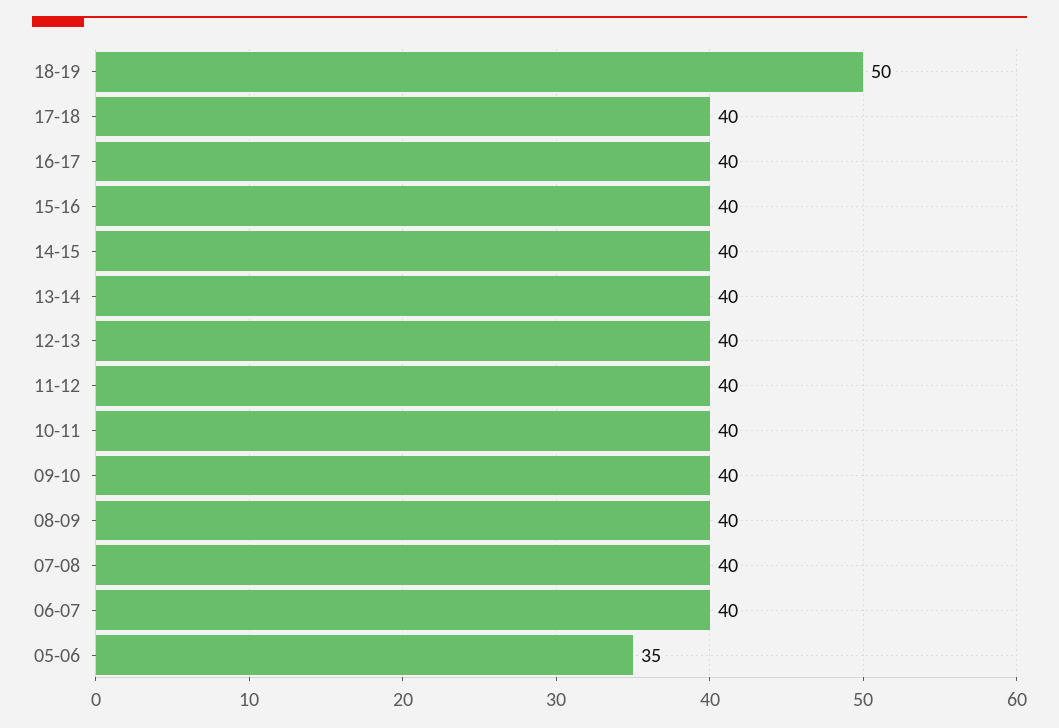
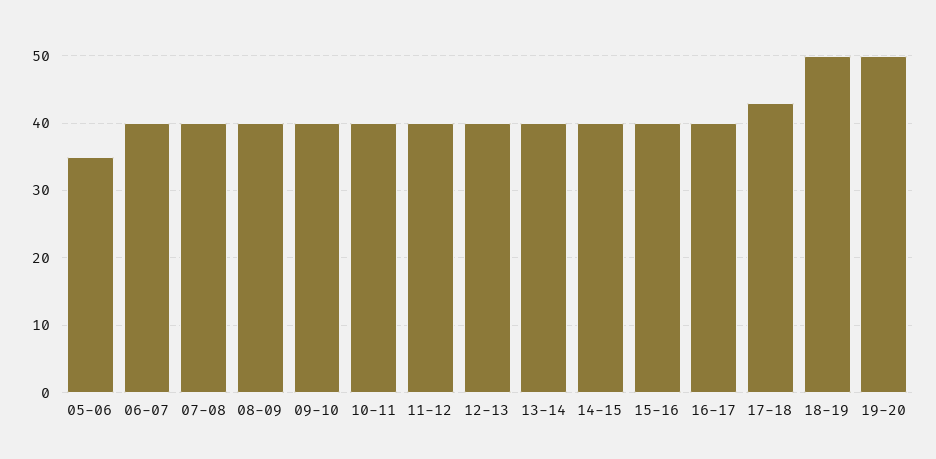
17-18: 40 -> 43
19-20: none -> 50

